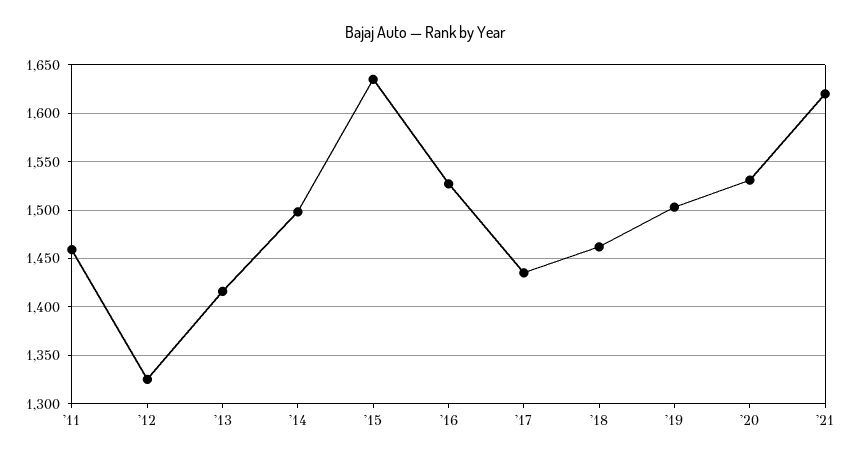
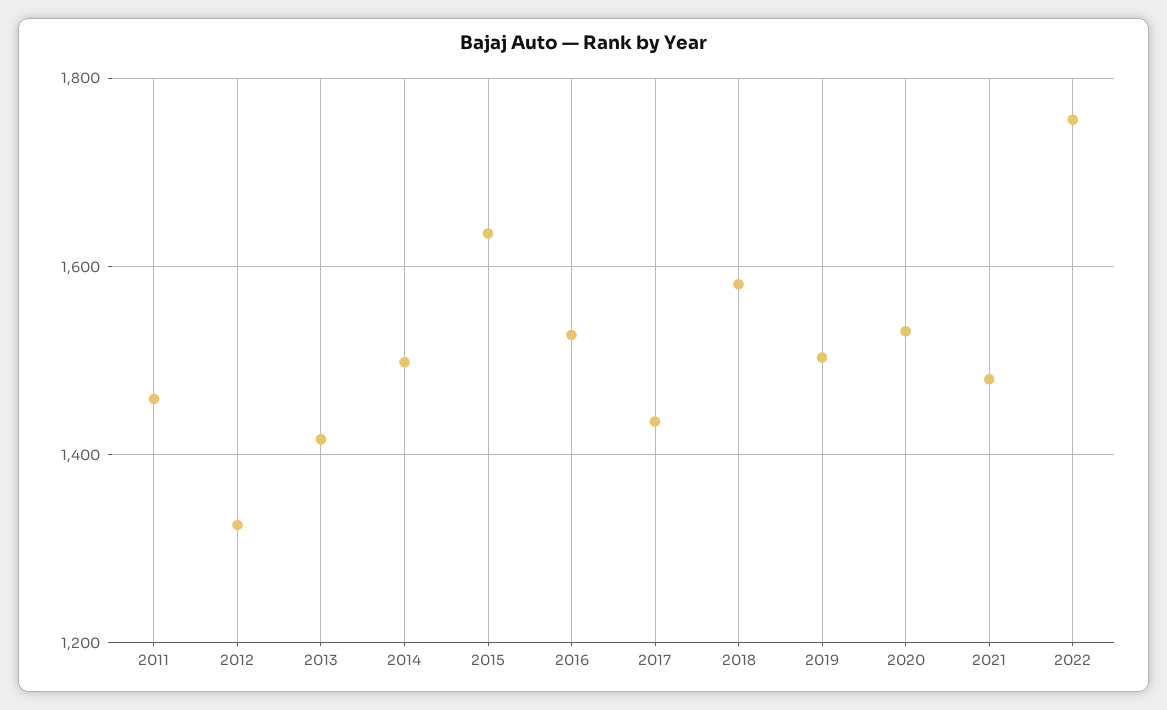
'18: 1460 -> 1580
'21: 1620 -> 1480
2022: none -> 1760

